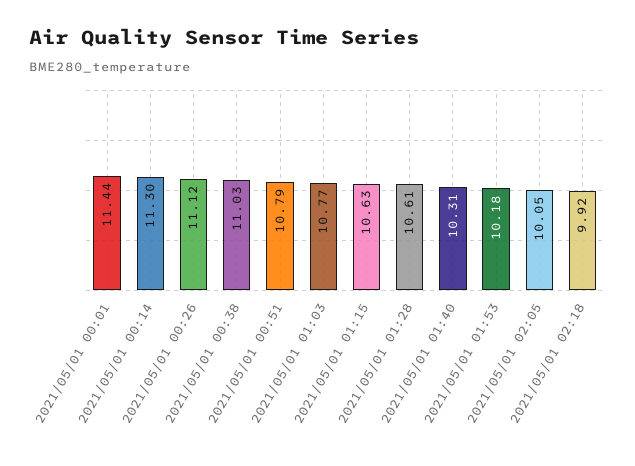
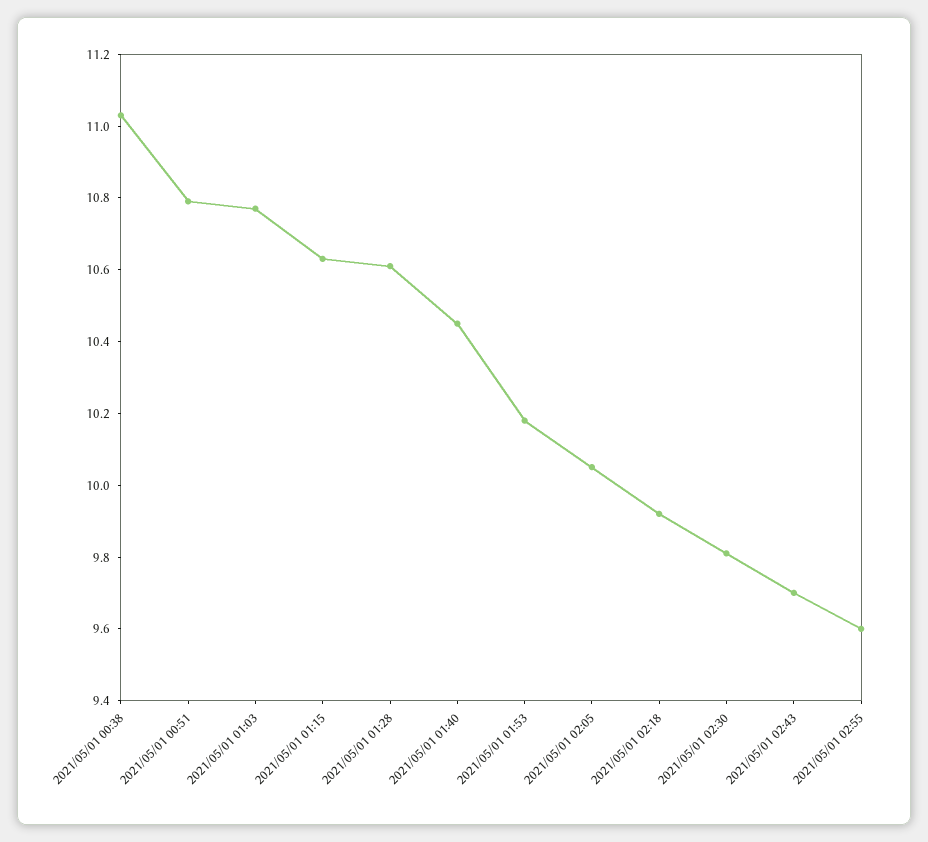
2021/05/01 00:01: 11.44 -> none
2021/05/01 00:14: 11.3 -> none
2021/05/01 00:26: 11.12 -> none
2021/05/01 01:40: 10.31 -> 10.45
2021/05/01 02:30: none -> 9.8
2021/05/01 02:43: none -> 9.7
2021/05/01 02:55: none -> 9.6

